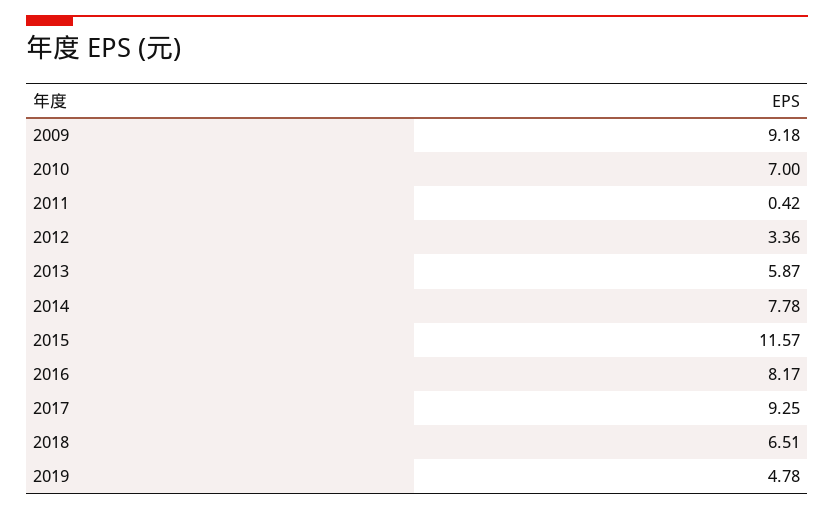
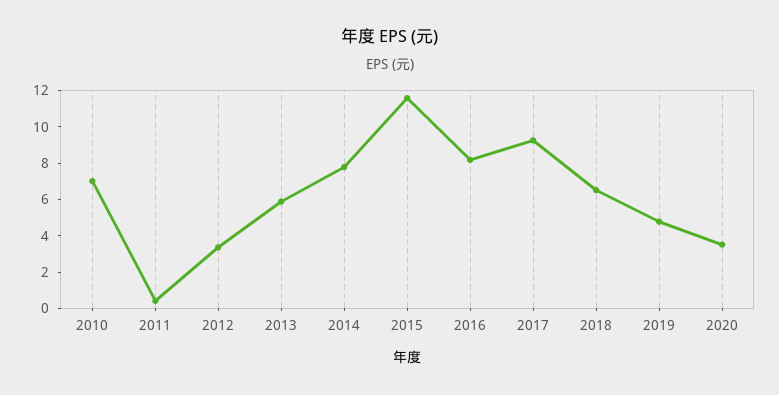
2009: 9.18 -> none
2020: none -> 3.5

